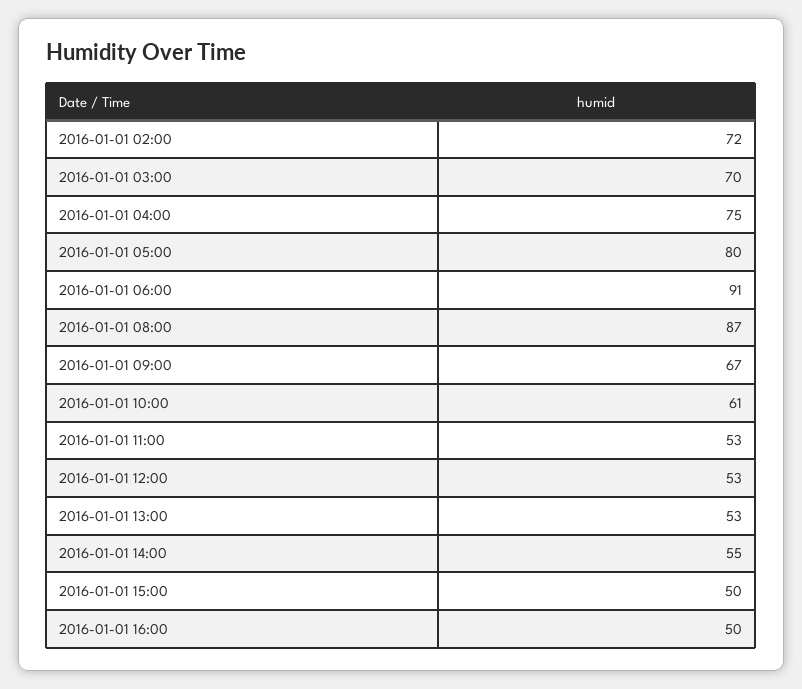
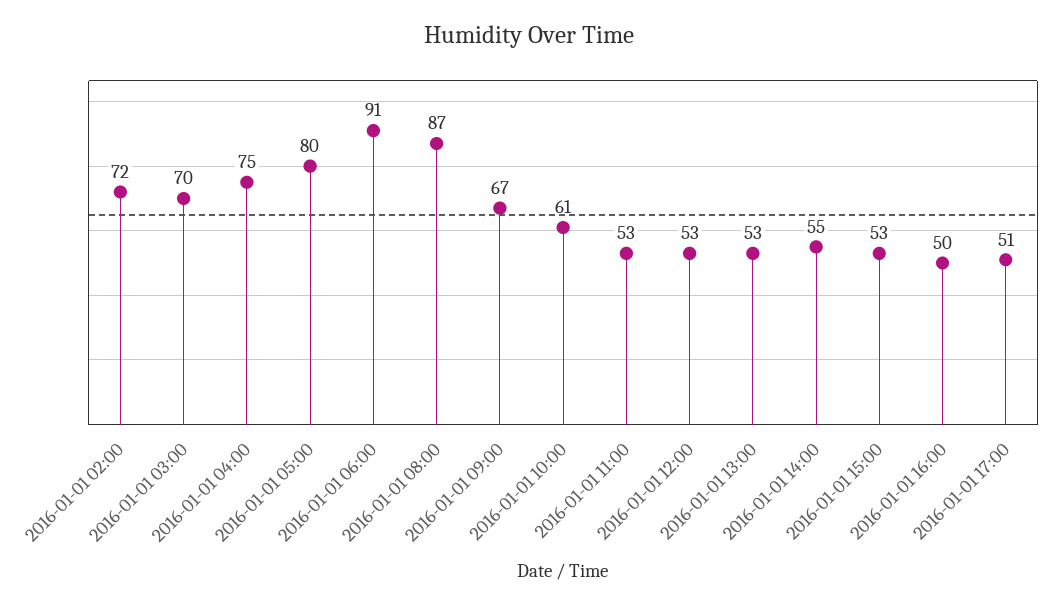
2016-01-01 15:00: 50 -> 53
2016-01-01 17:00: none -> 51

